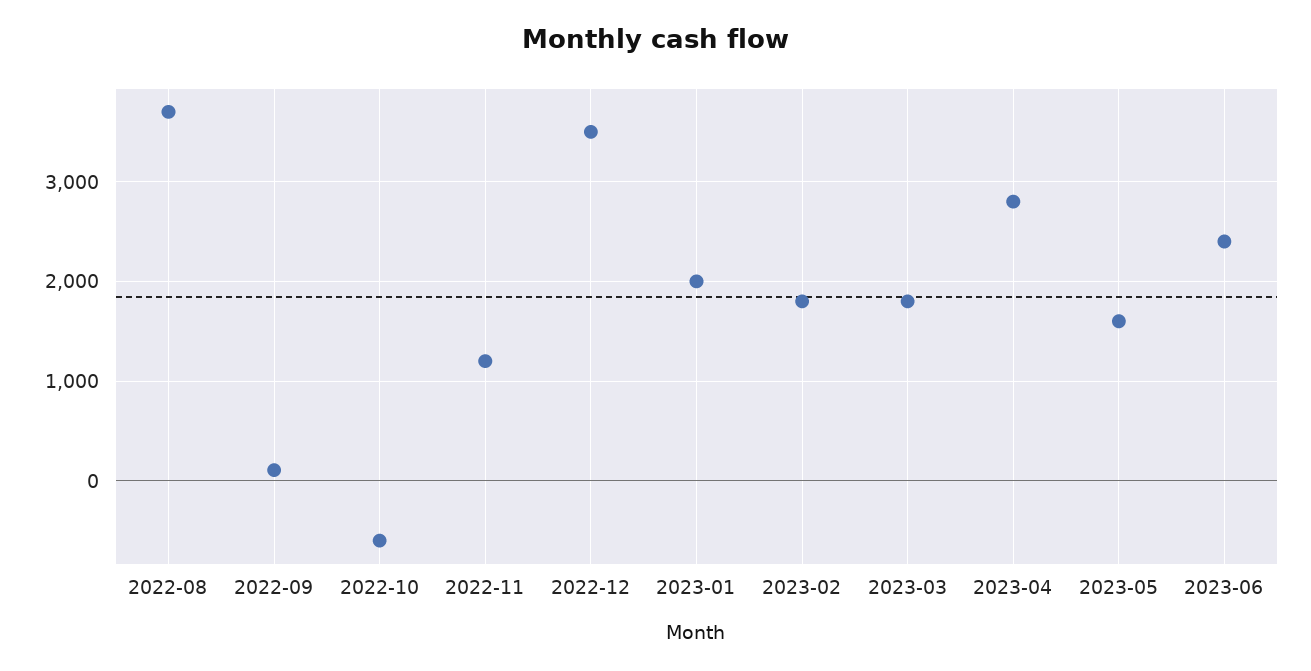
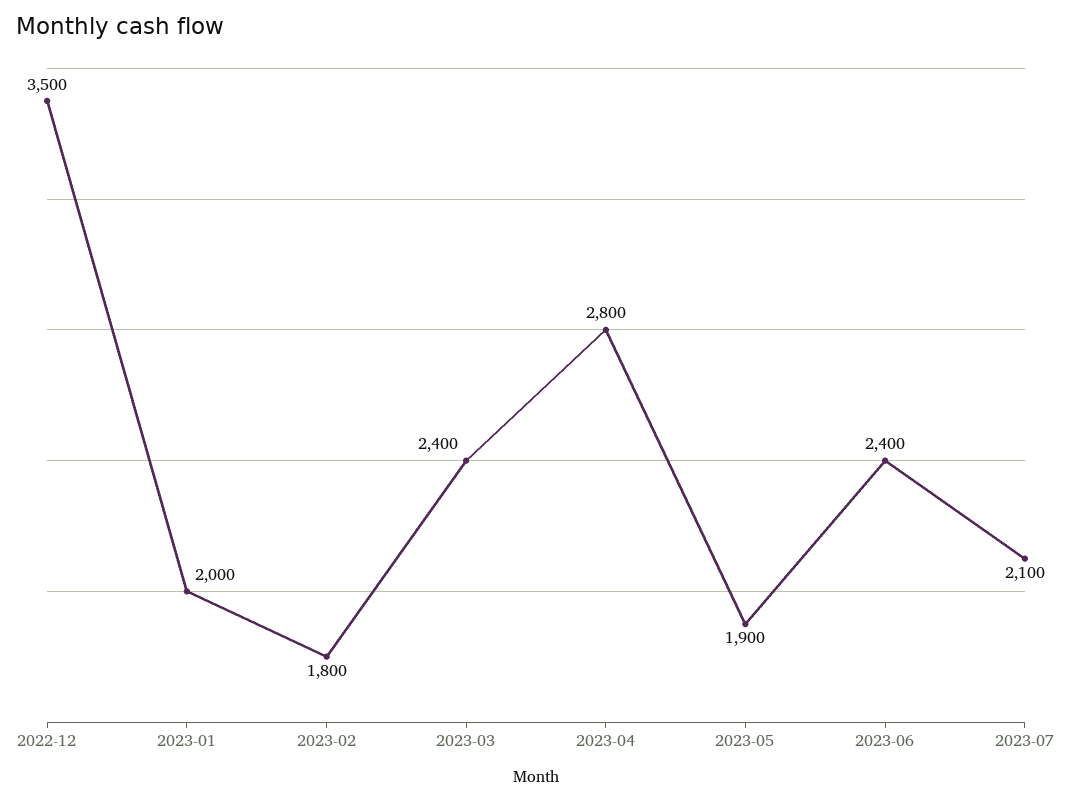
2022-08: 3700 -> none
2022-09: 100 -> none
2022-10: -600 -> none
2022-11: 1200 -> none
2023-03: 1800 -> 2400
2023-05: 1600 -> 1900
2023-07: none -> 2100

